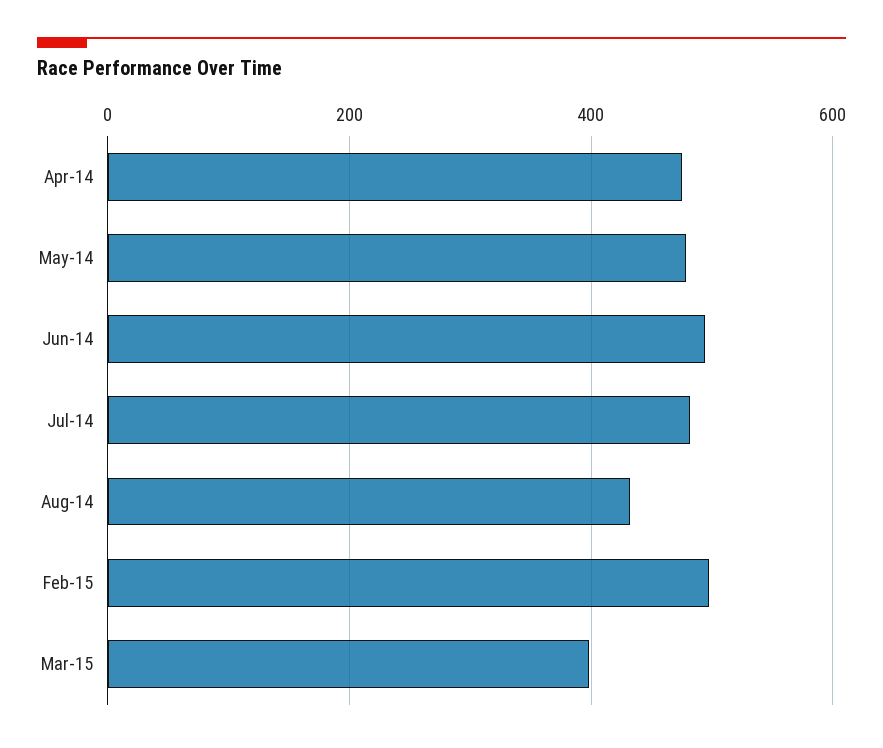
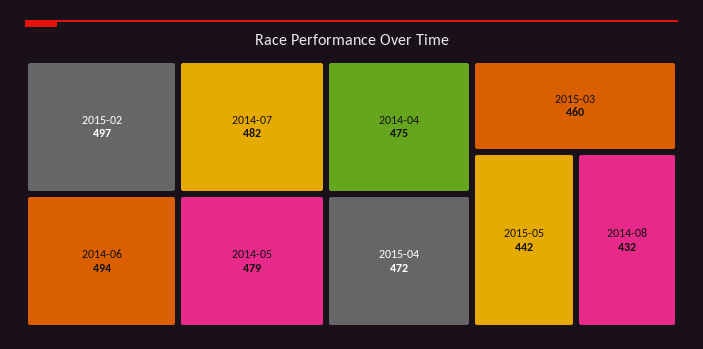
Mar-15: 400 -> 460
2015-04: none -> 472
2015-05: none -> 442

